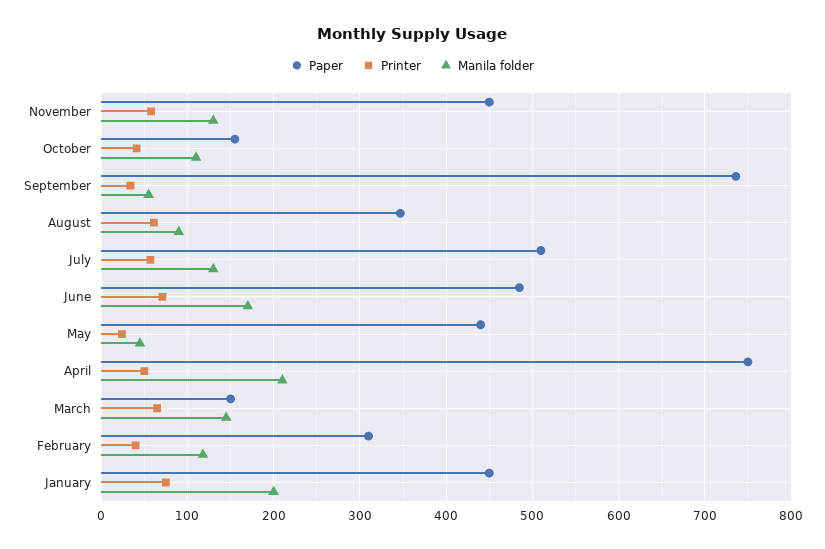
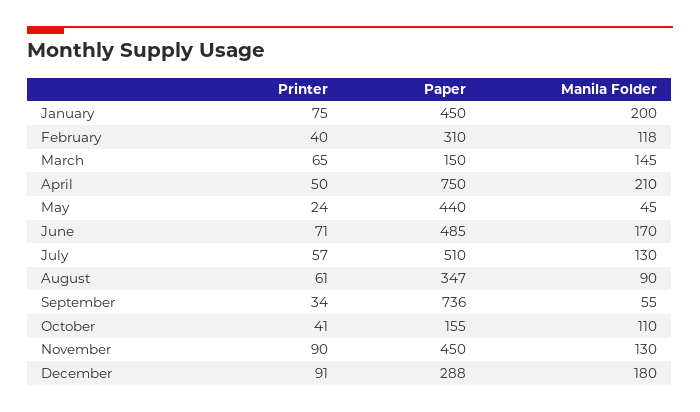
Printer, November: 60 -> 90
Printer, December: none -> 91
Paper, December: none -> 288
Manila folder, December: none -> 180

